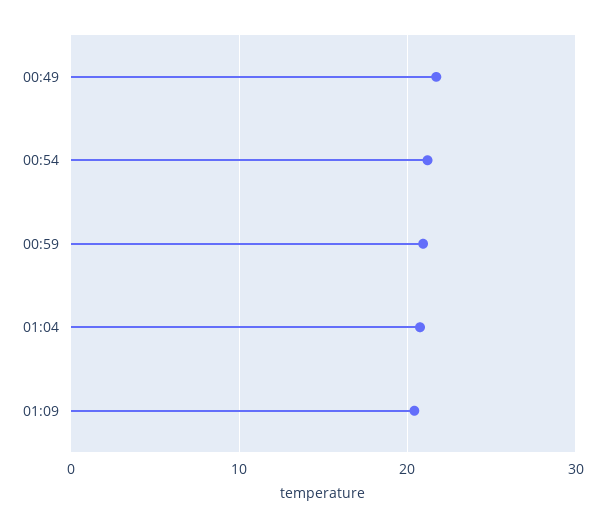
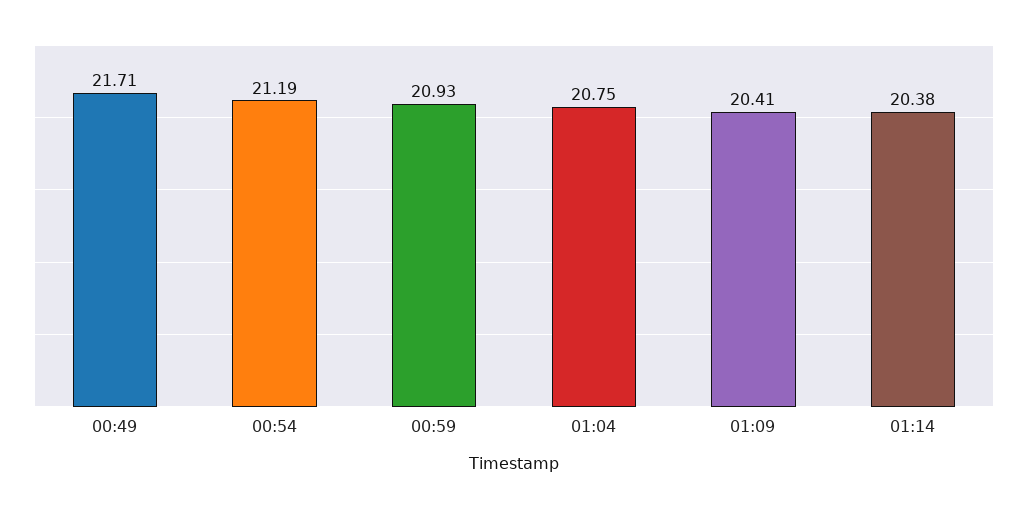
01:14: none -> 20.38

